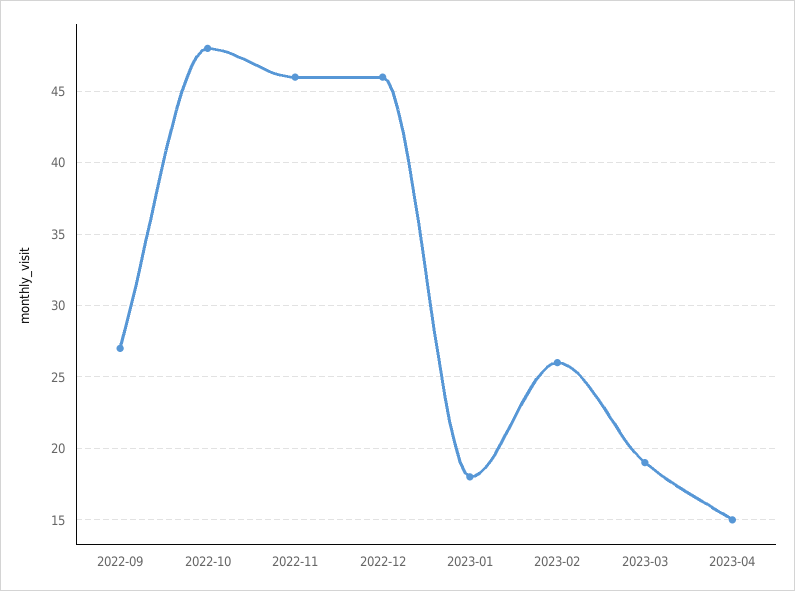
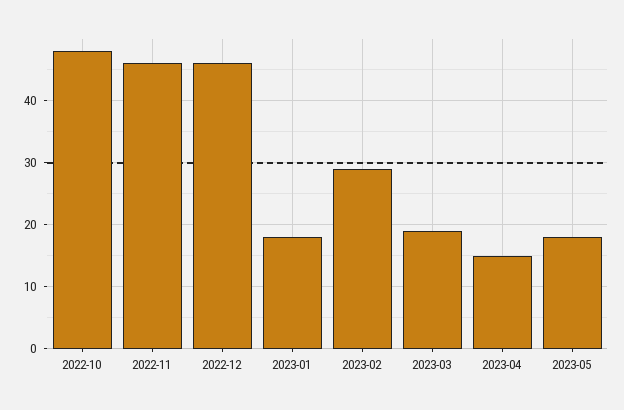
2022-09: 27 -> none
2023-02: 26 -> 29
2023-05: none -> 18

